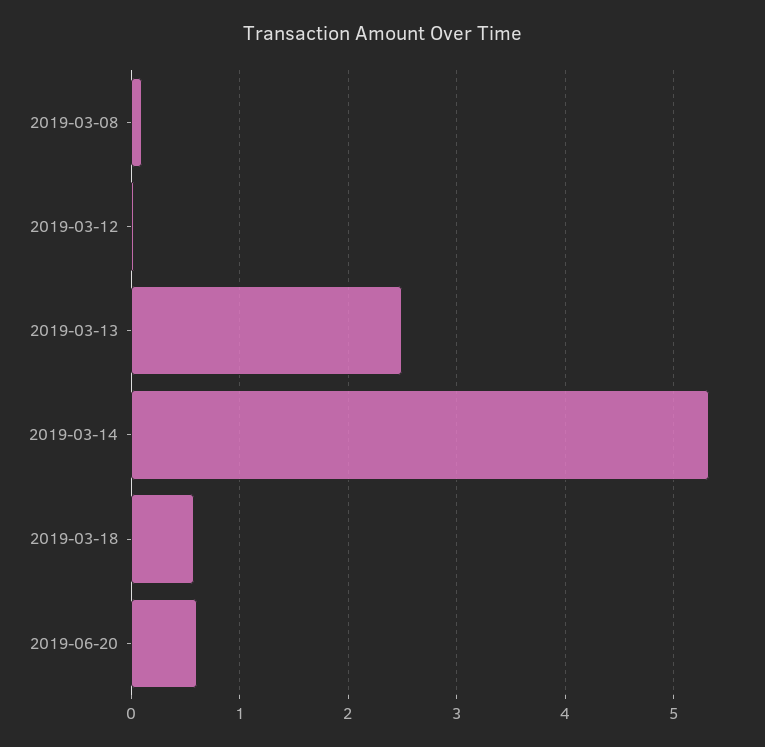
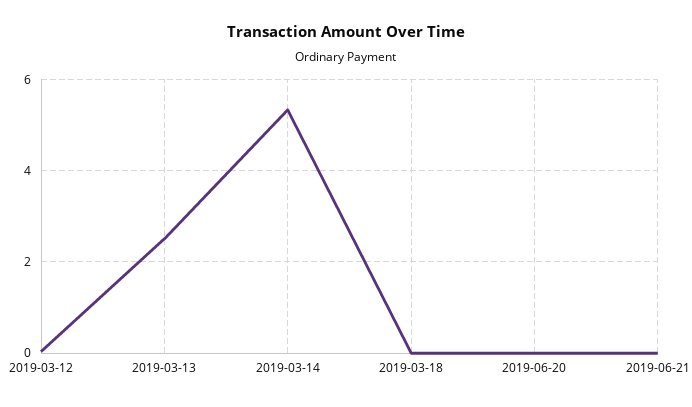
2019-03-08: 0.1 -> none
2019-03-18: 0.6 -> 0
2019-06-20: 0.6 -> 0
2019-06-21: none -> 0

